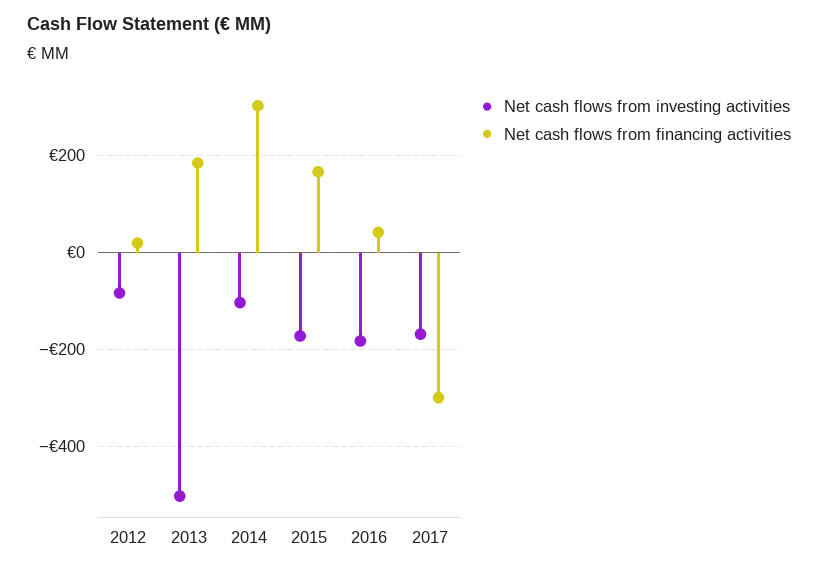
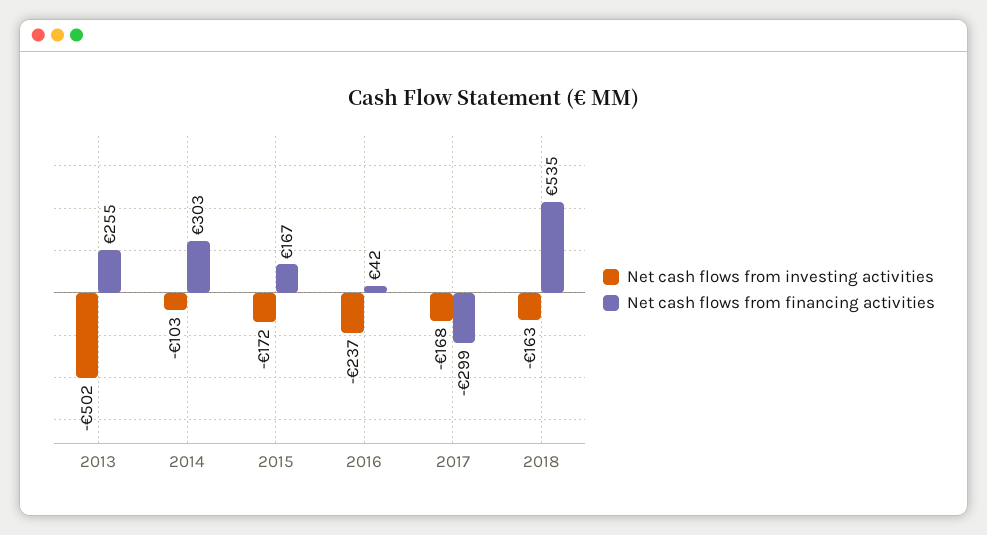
Net cash flows from investing activities, 2012: -80 -> none
Net cash flows from financing activities, 2012: 20 -> none
Net cash flows from financing activities, 2013: 180 -> 255
Net cash flows from investing activities, 2016: -180 -> -237
Net cash flows from investing activities, 2018: none -> -163
Net cash flows from financing activities, 2018: none -> 535

